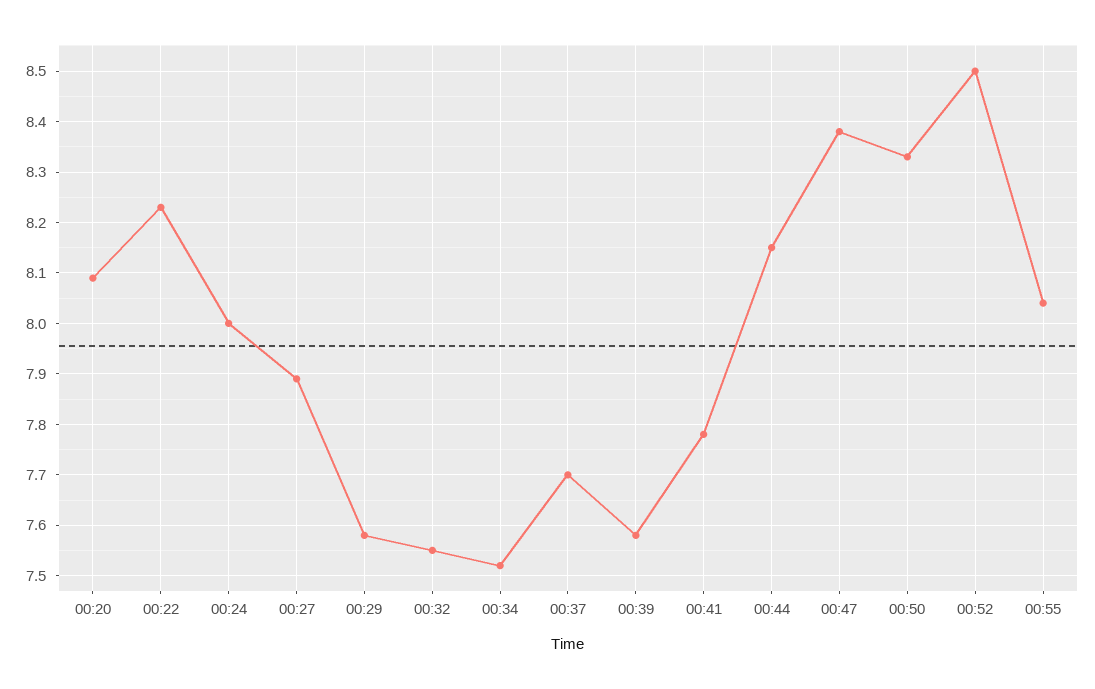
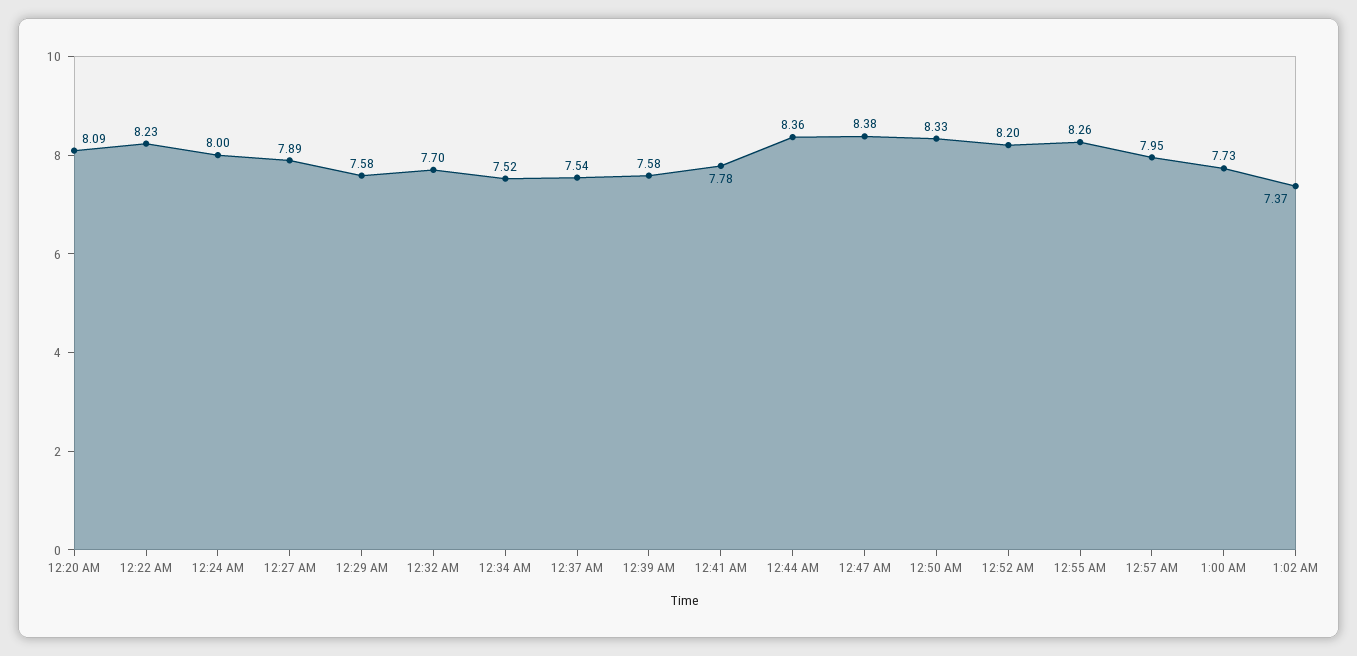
00:32: 7.55 -> 7.7
00:37: 7.7 -> 7.54
00:44: 8.15 -> 8.36
00:52: 8.5 -> 8.2
00:55: 8.05 -> 8.26
12:57 AM: none -> 7.95
1:00 AM: none -> 7.73
1:02 AM: none -> 7.37

